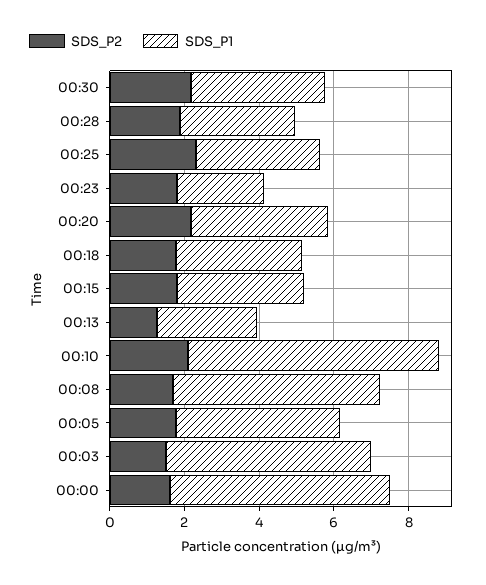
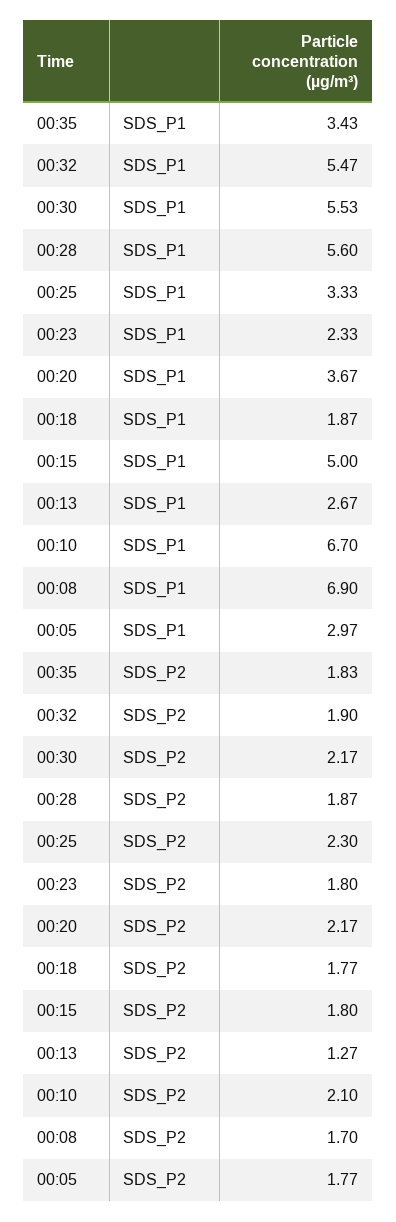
SDS_P1, 00:30: 3.5 -> 5.53
SDS_P1, 00:28: 3 -> 5.6
SDS_P1, 00:18: 3.5 -> 1.87
SDS_P1, 00:15: 3.5 -> 5
SDS_P1, 00:08: 5.5 -> 6.9
SDS_P1, 00:05: 4.5 -> 2.97
SDS_P2, 00:03: 1.5 -> none
SDS_P1, 00:03: 5.5 -> none
SDS_P2, 00:00: 1.5 -> none
SDS_P1, 00:00: 6 -> none
SDS_P1, 00:35: none -> 3.43
SDS_P1, 00:32: none -> 5.47
SDS_P2, 00:35: none -> 1.83
SDS_P2, 00:32: none -> 1.9

